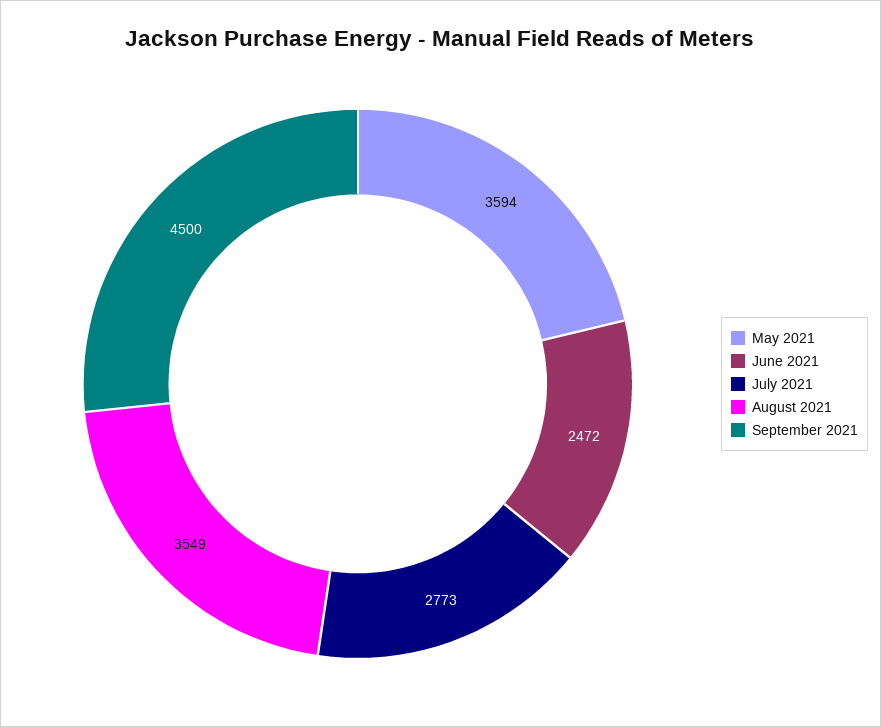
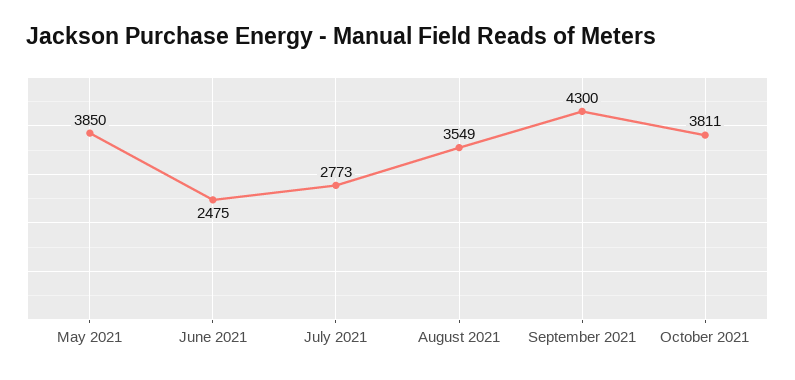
May 2021: 3594 -> 3850
June 2021: 2472 -> 2475
September 2021: 4500 -> 4300
October 2021: none -> 3811

